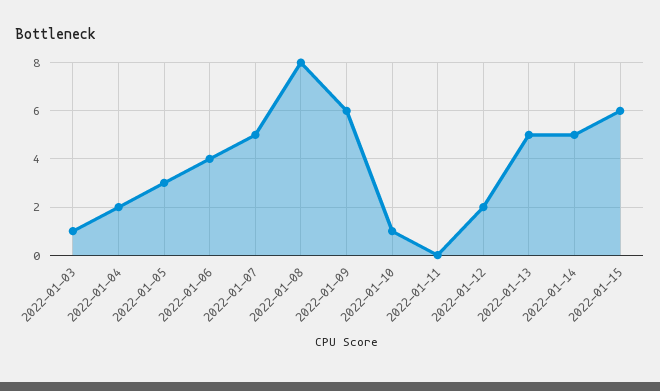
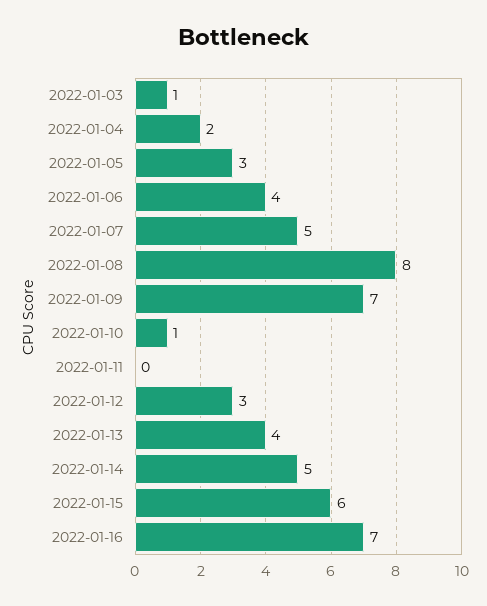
2022-01-09: 6 -> 7
2022-01-12: 2 -> 3
2022-01-13: 5 -> 4
2022-01-16: none -> 7

